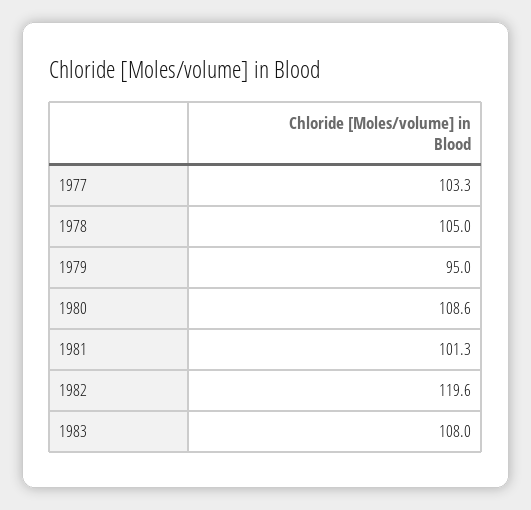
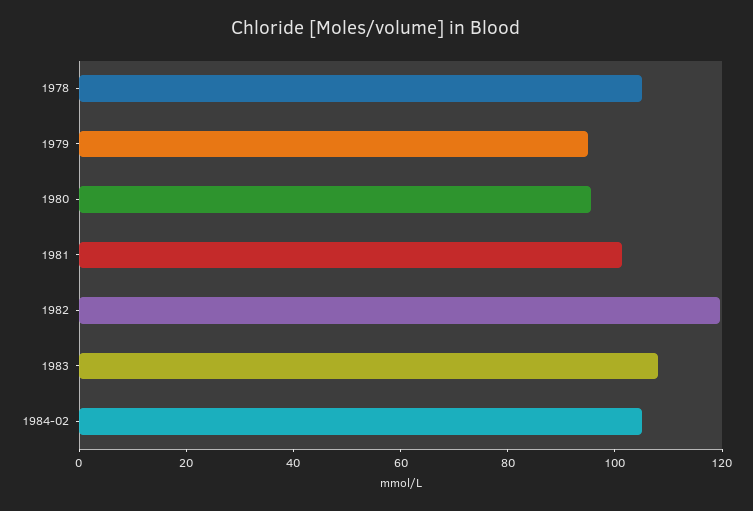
1977: 103.3 -> none
1980: 108.6 -> 95
1984-02: none -> 105

